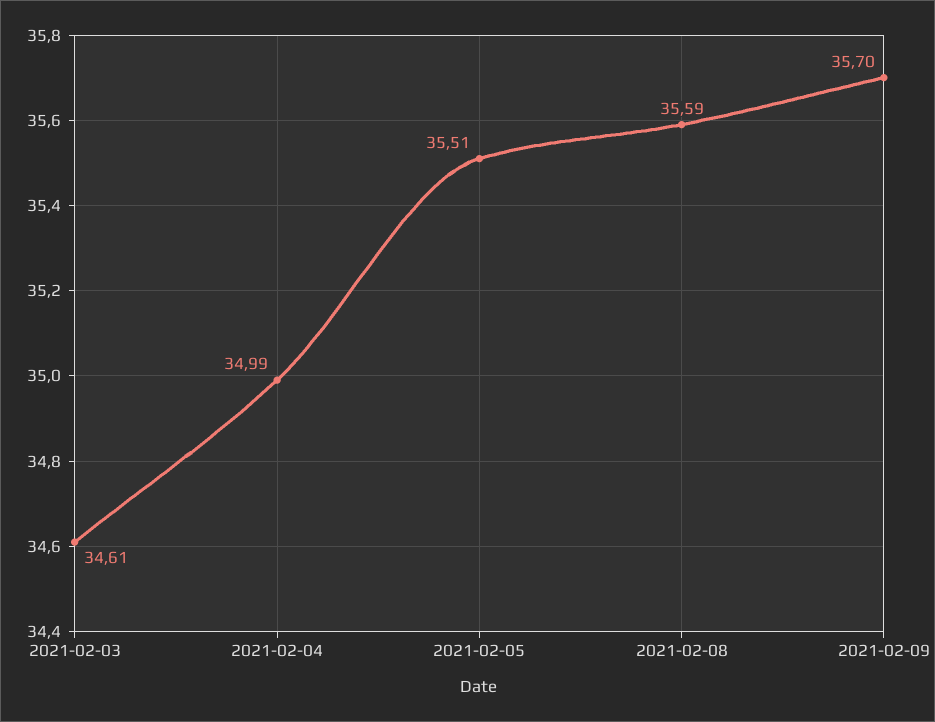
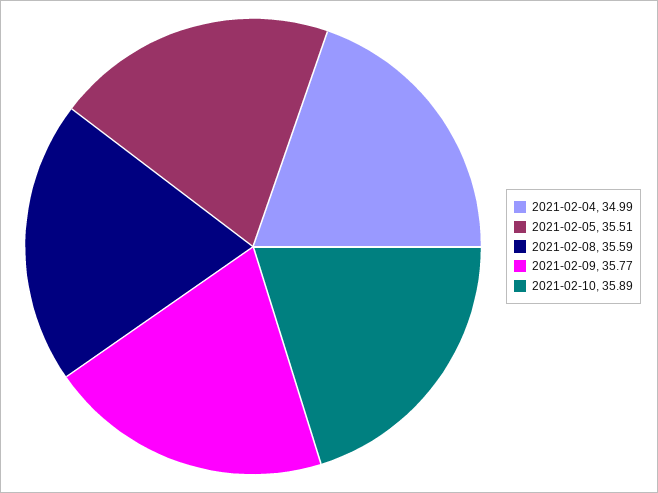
2021-02-03: 34.61 -> none
2021-02-09: 35.7 -> 35.77
2021-02-10: none -> 35.89

